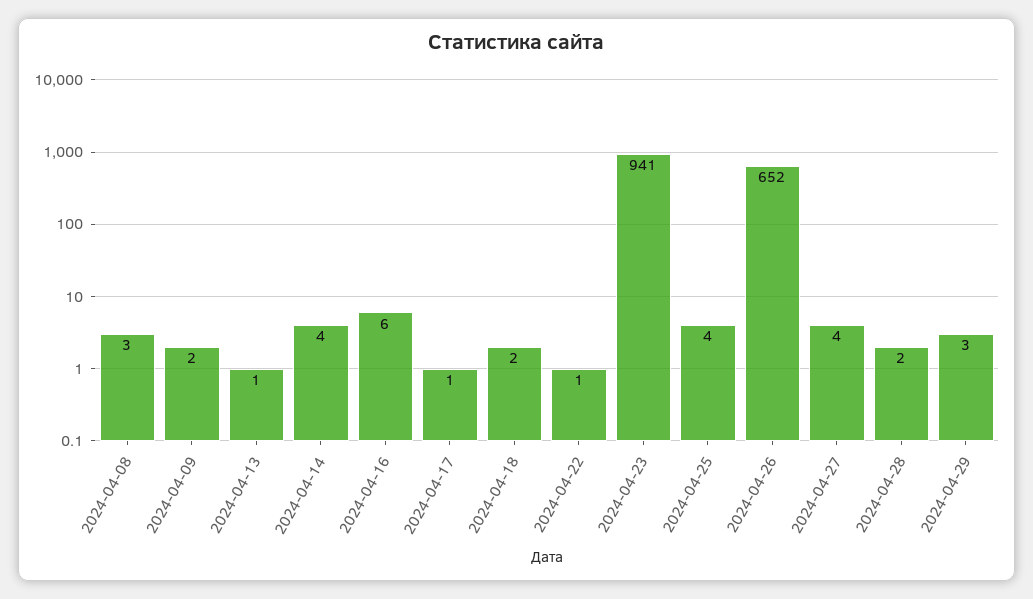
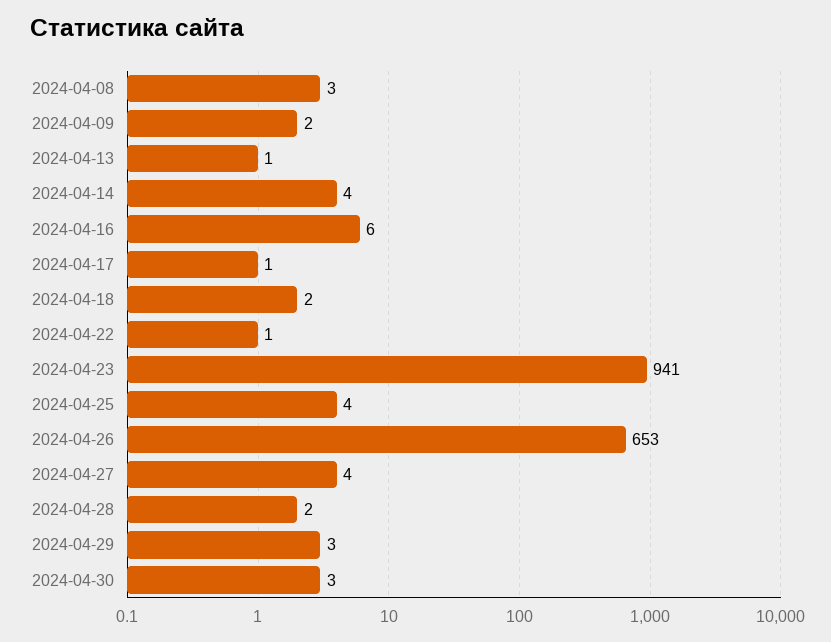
2024-04-26: 652 -> 653
2024-04-30: none -> 3

